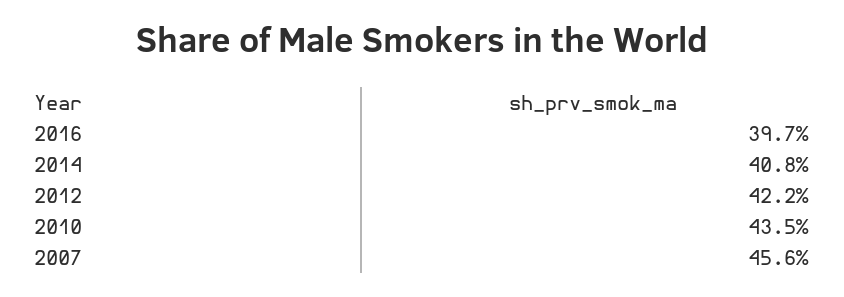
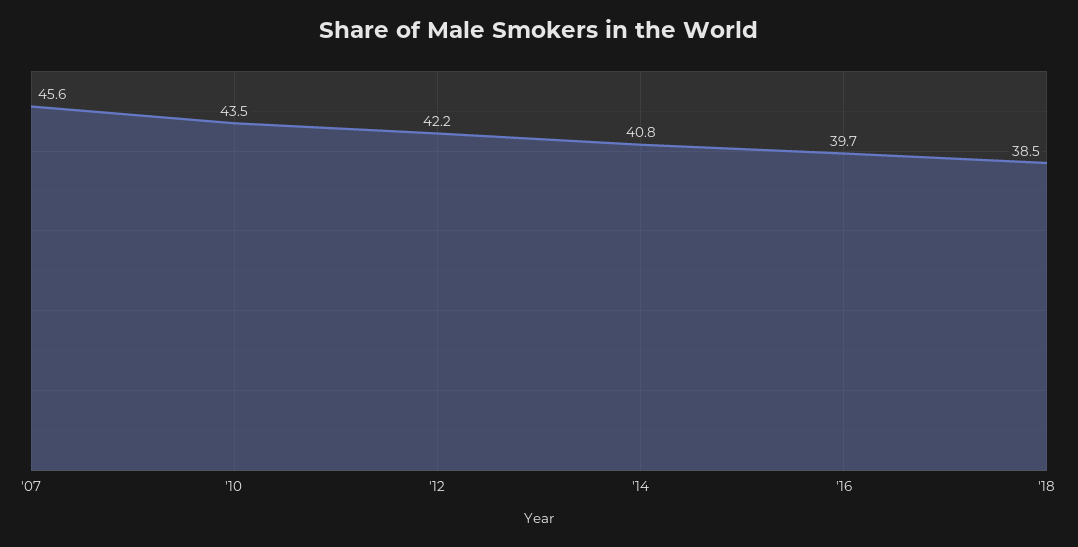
'18: none -> 38.5

